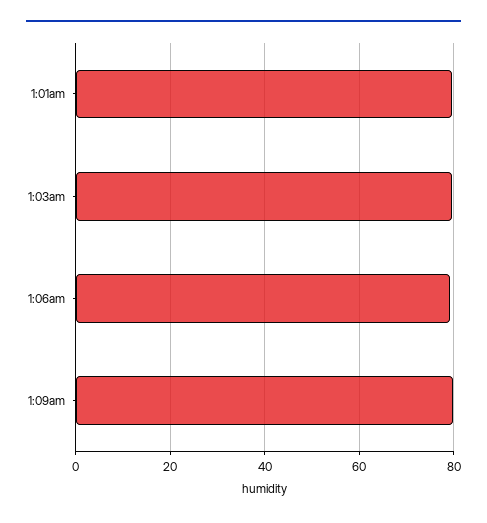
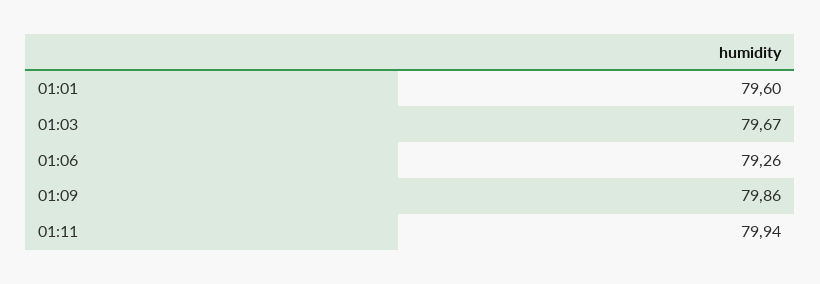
01:11: none -> 79.94

